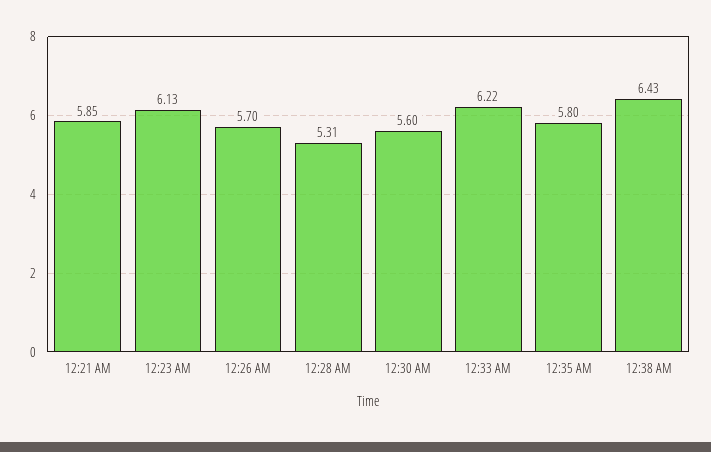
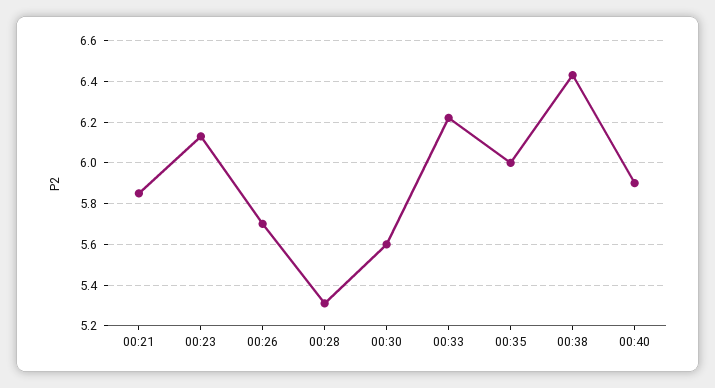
12:35 AM: 5.8 -> 6
00:40: none -> 5.9

